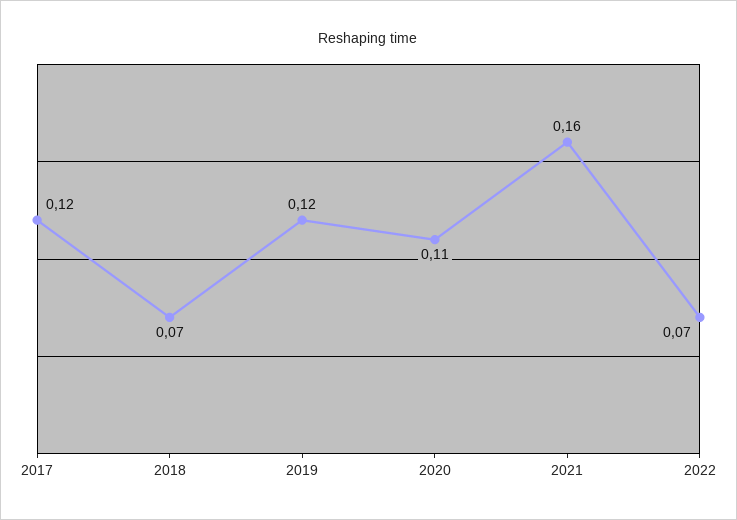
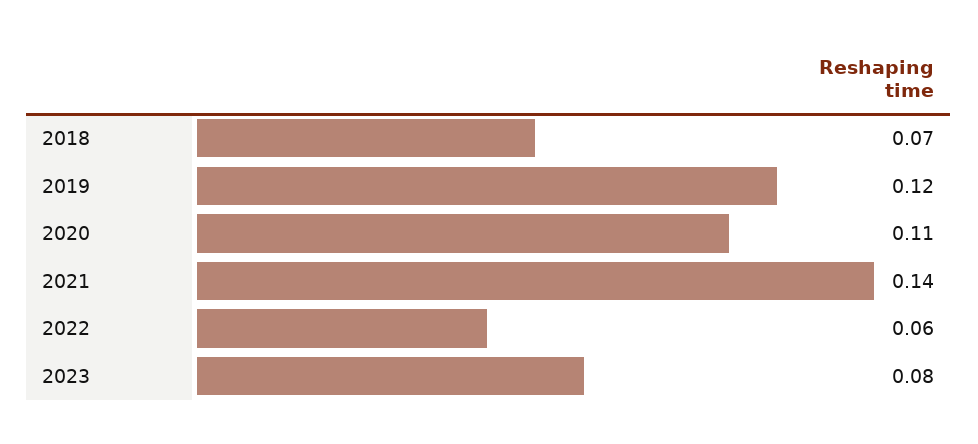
2017: 0.12 -> none
2021: 0.16 -> 0.14
2022: 0.07 -> 0.06
2023: none -> 0.08

